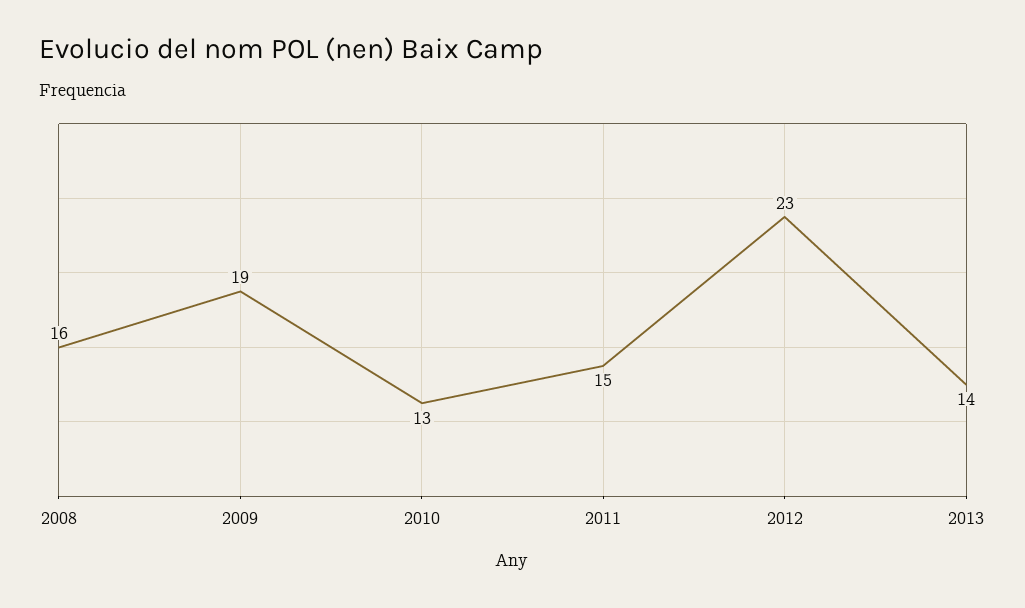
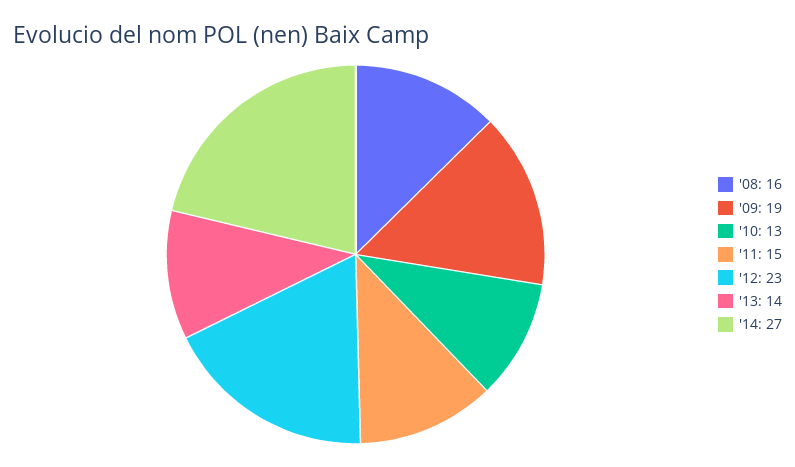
'14: none -> 27

